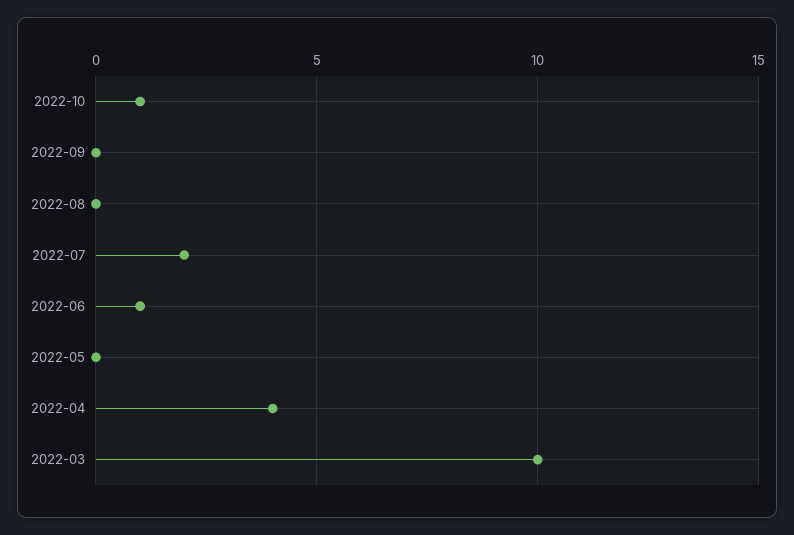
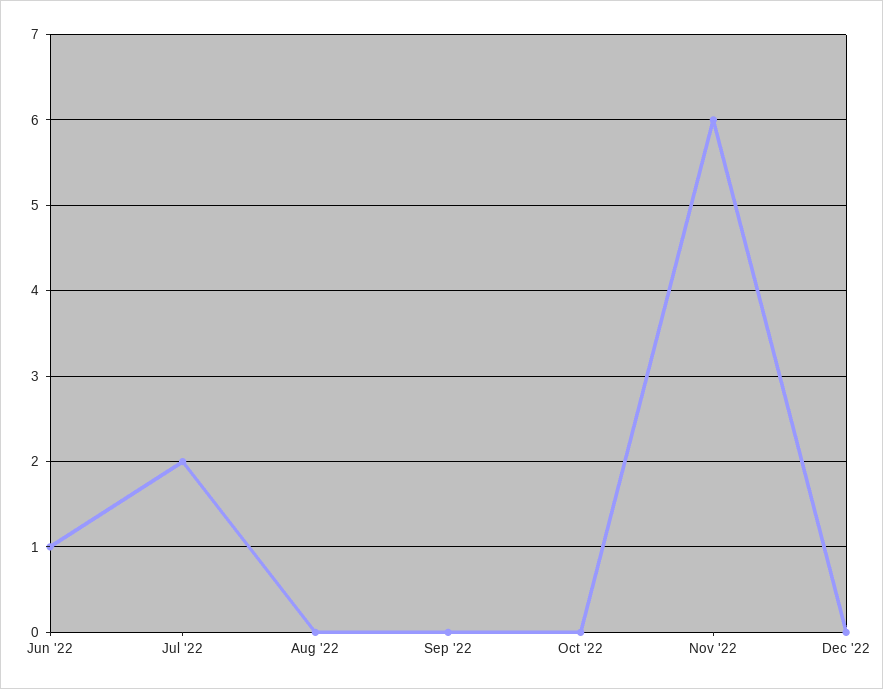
2022-10: 1 -> 0
2022-05: 0 -> none
2022-04: 4 -> none
2022-03: 10 -> none
Nov '22: none -> 6
Dec '22: none -> 0

